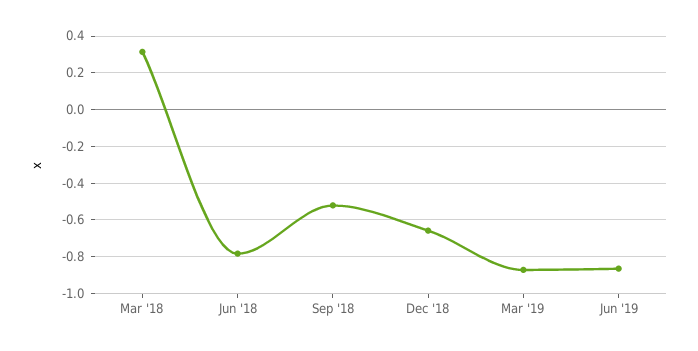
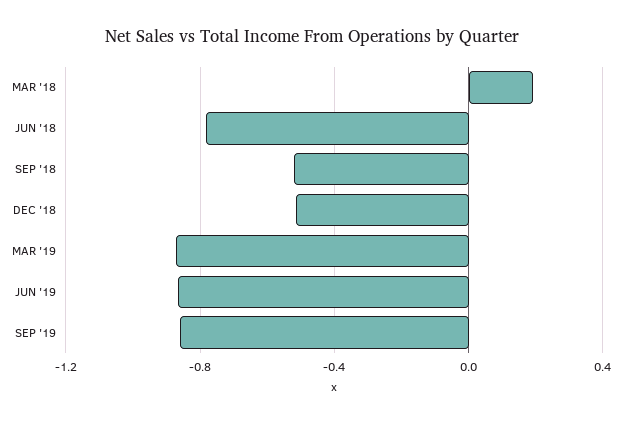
Mar '18: 0.3 -> 0.2
Dec '18: -0.65 -> -0.5
SEP '19: none -> -0.85

